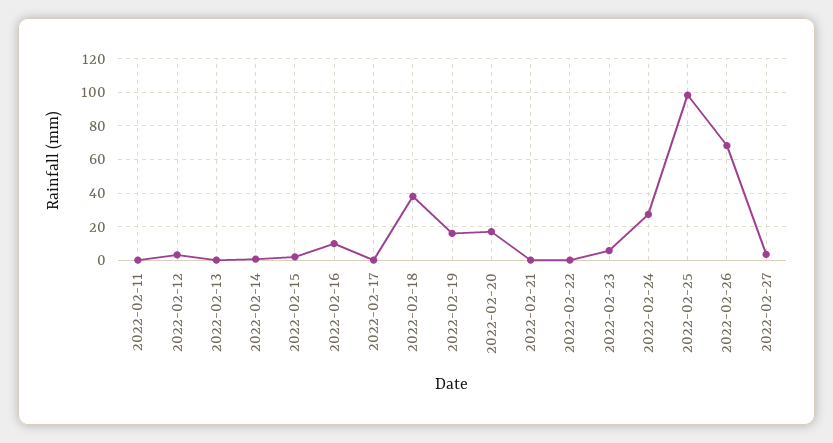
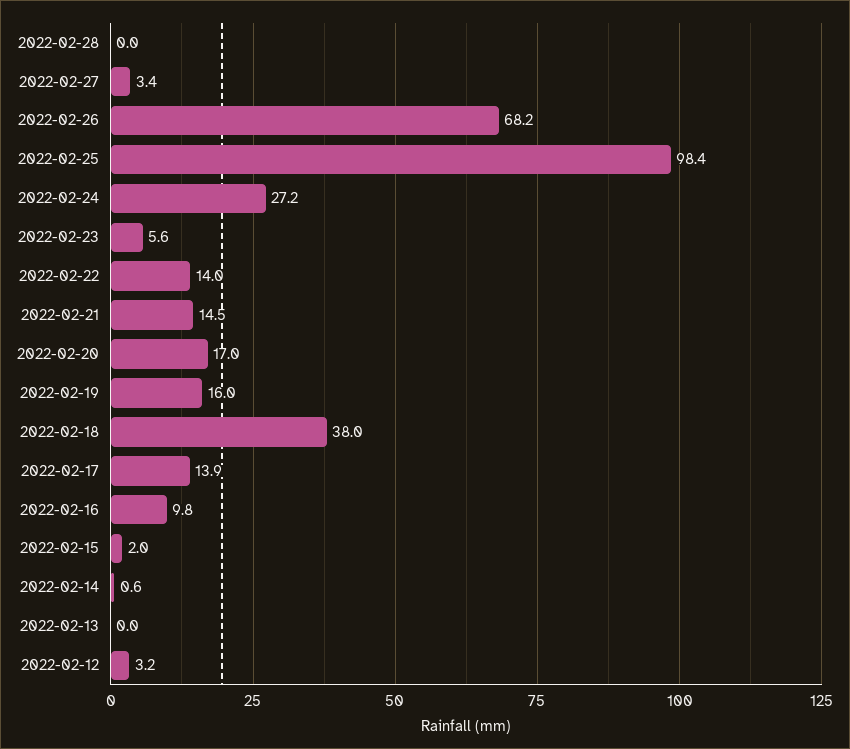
2022-02-11: 0 -> none
2022-02-17: 0 -> 13.9
2022-02-21: 0 -> 14.5
2022-02-22: 0 -> 14
2022-02-28: none -> 0

